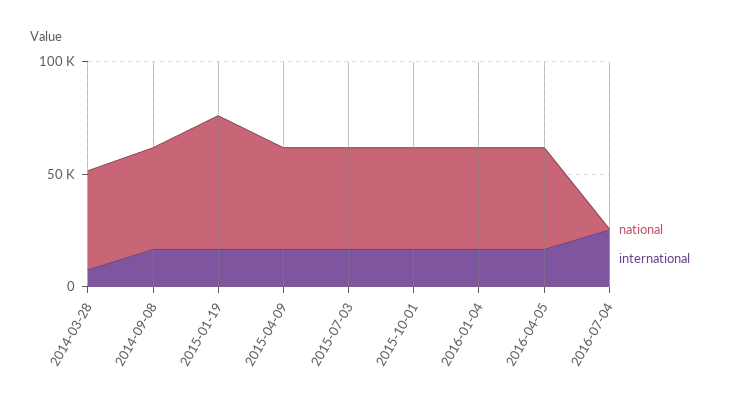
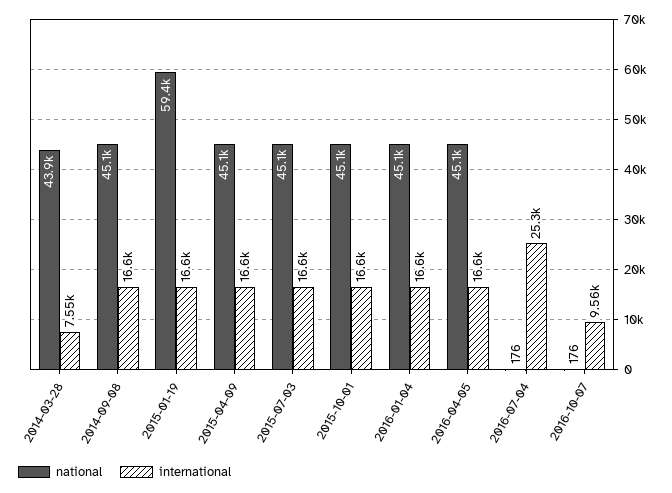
national, 2016-10-07: none -> 176
international, 2016-10-07: none -> 9560

